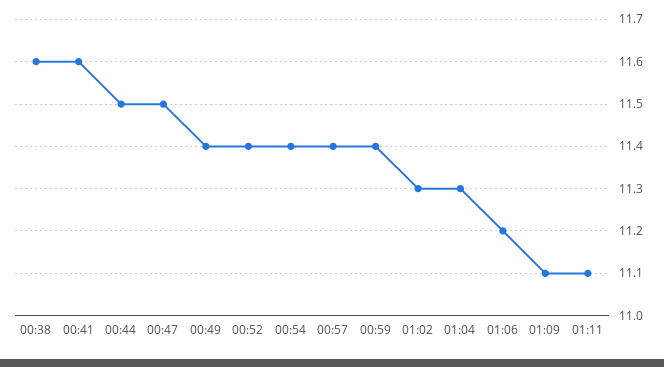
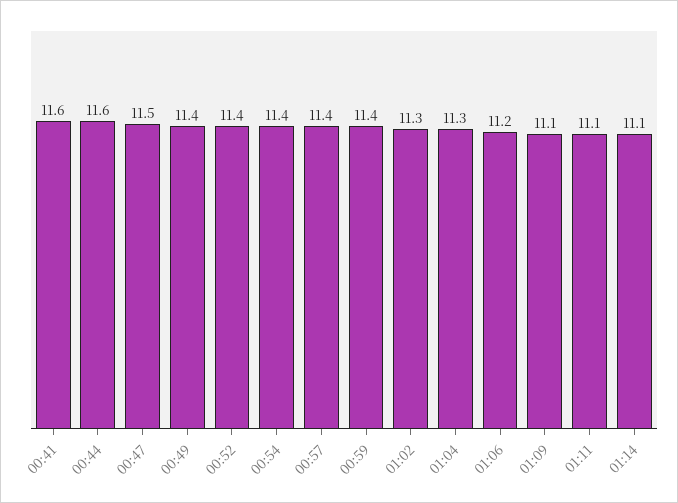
00:38: 11.6 -> none
00:44: 11.5 -> 11.6
01:14: none -> 11.1

